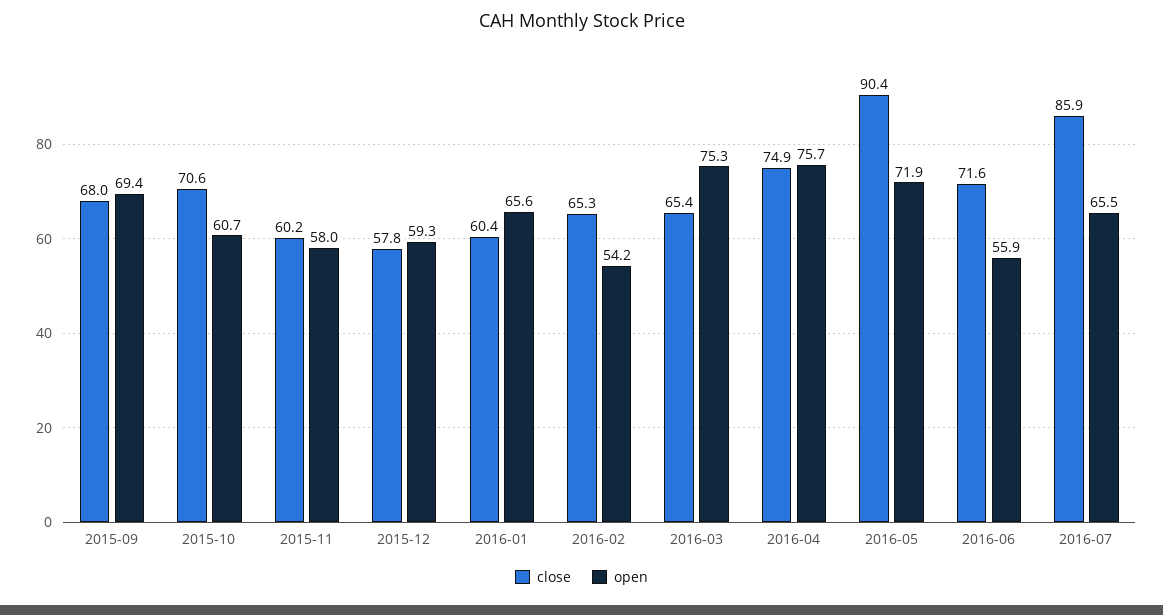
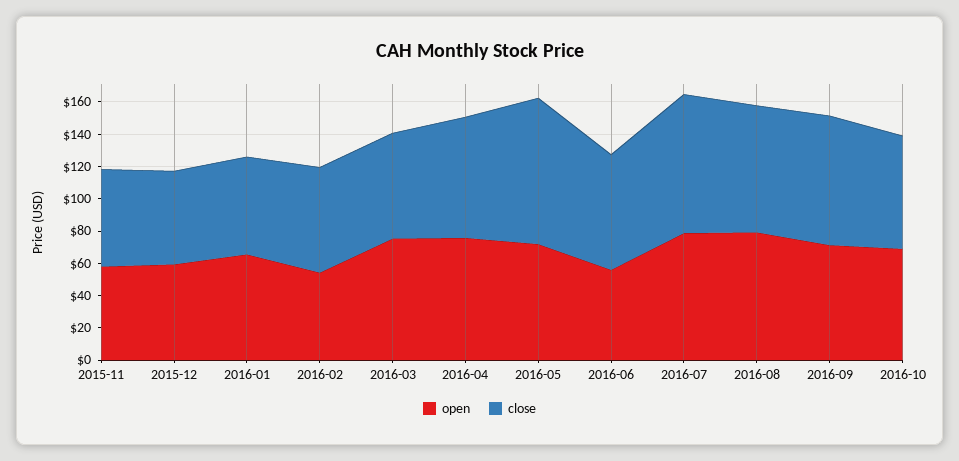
close, 2015-09: 68 -> none
open, 2015-09: 69.4 -> none
close, 2015-10: 70.6 -> none
open, 2015-10: 60.7 -> none
open, 2016-07: 65.5 -> 80
open, 2016-08: none -> 80
close, 2016-08: none -> 80
open, 2016-09: none -> 70
close, 2016-09: none -> 80
open, 2016-10: none -> 70
close, 2016-10: none -> 70

